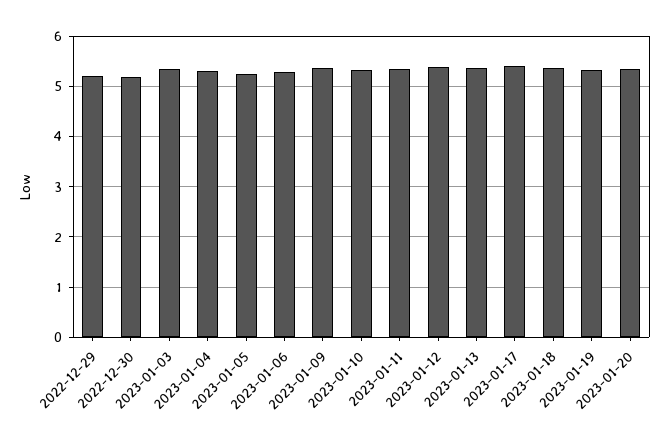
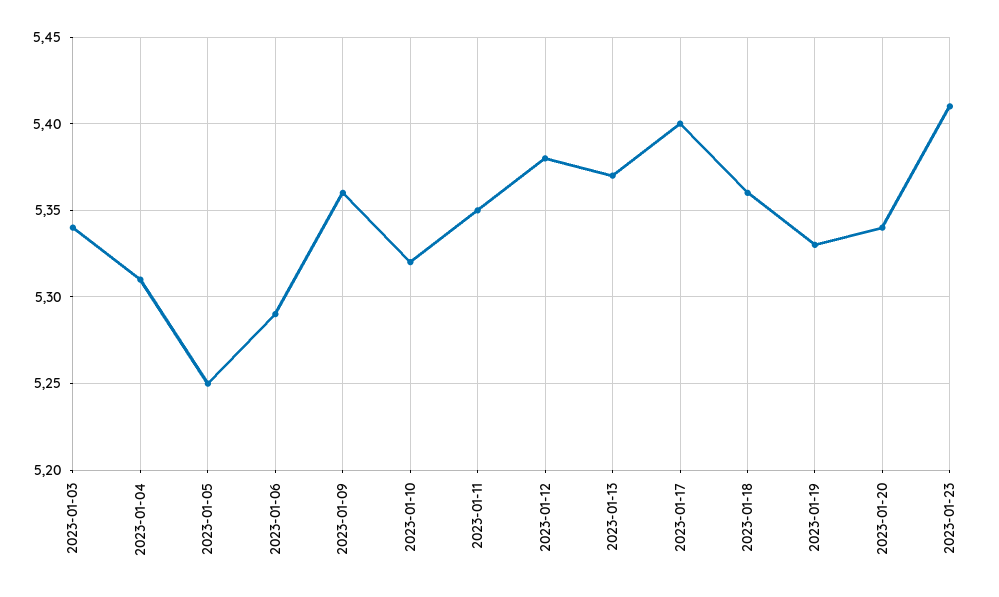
2022-12-29: 5.2 -> none
2022-12-30: 5.2 -> none
2023-01-23: none -> 5.41

